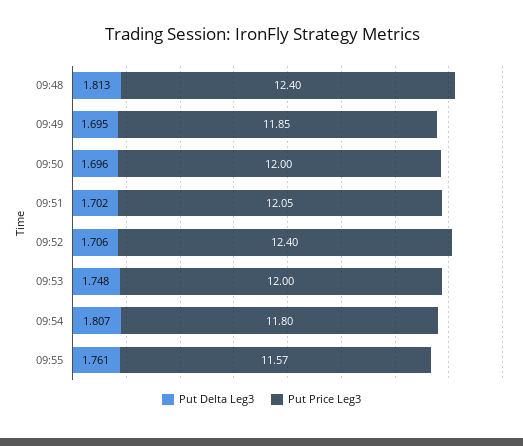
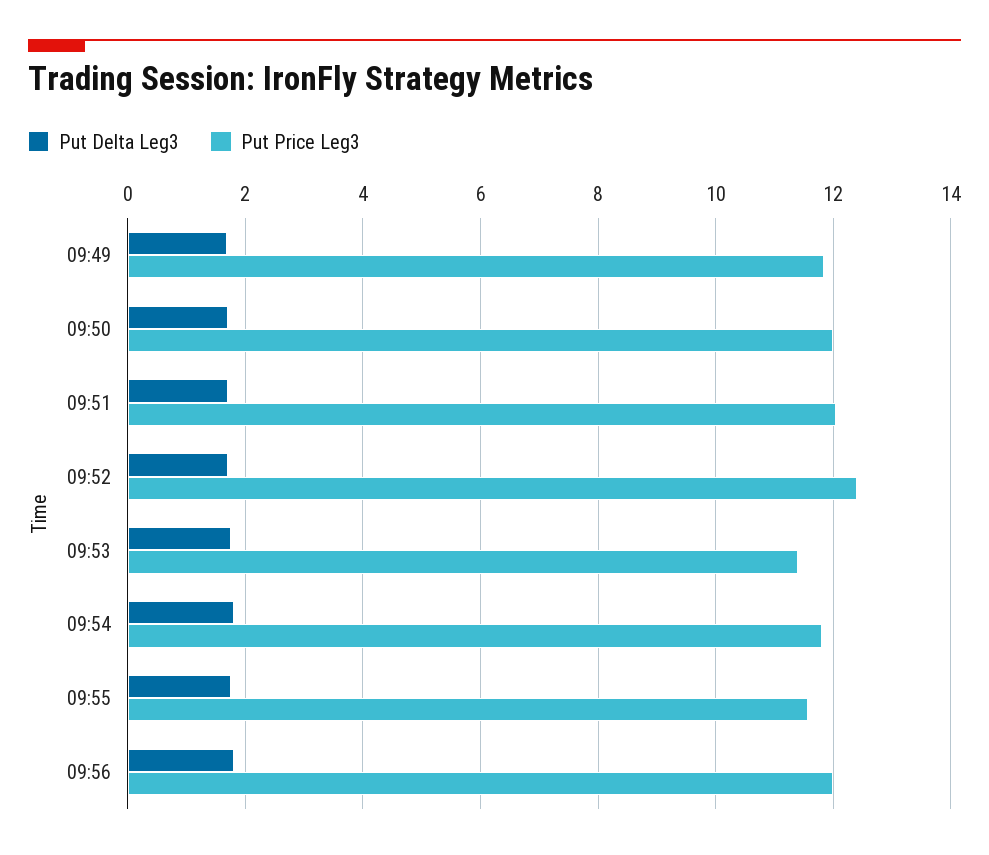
Put Delta Leg3, 09:48: 1.813 -> none
Put Price Leg3, 09:48: 12.4 -> none
Put Price Leg3, 09:53: 12 -> 11.4
Put Delta Leg3, 09:56: none -> 1.8
Put Price Leg3, 09:56: none -> 12

